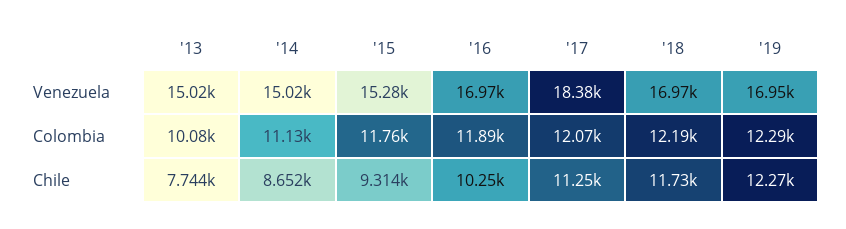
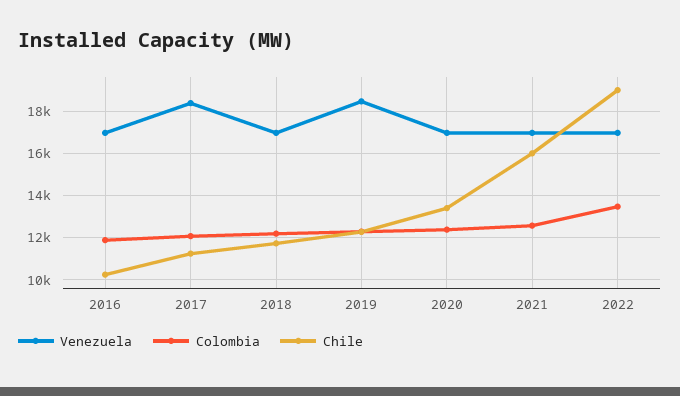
Venezuela, '13: 15020 -> none
Venezuela, '14: 15020 -> none
Venezuela, '15: 15280 -> none
Venezuela, '19: 16950 -> 18500
Colombia, '13: 10080 -> none
Colombia, '14: 11130 -> none
Colombia, '15: 11760 -> none
Chile, '13: 7744 -> none
Chile, '14: 8652 -> none
Chile, '15: 9314 -> none
Venezuela, 2020: none -> 17000
Colombia, 2020: none -> 12500
Chile, 2020: none -> 13500
Venezuela, 2021: none -> 17000
Colombia, 2021: none -> 12500
Chile, 2021: none -> 16000
Venezuela, 2022: none -> 17000
Colombia, 2022: none -> 13500
Chile, 2022: none -> 19000

